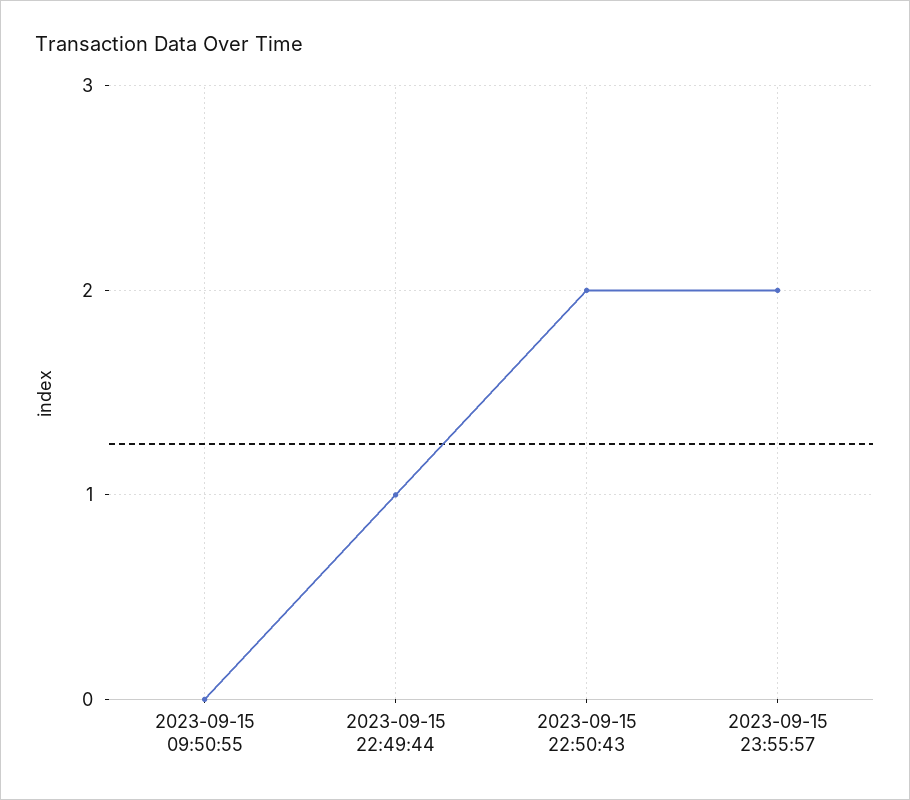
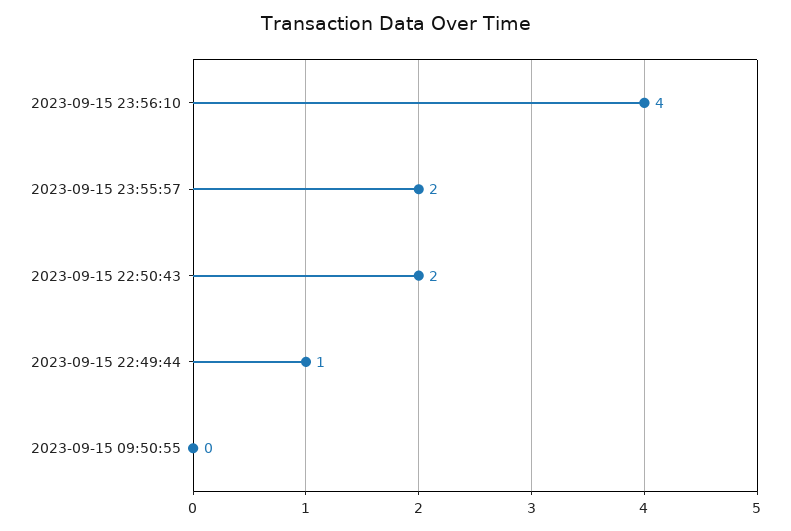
2023-09-15 23:56:10: none -> 4

